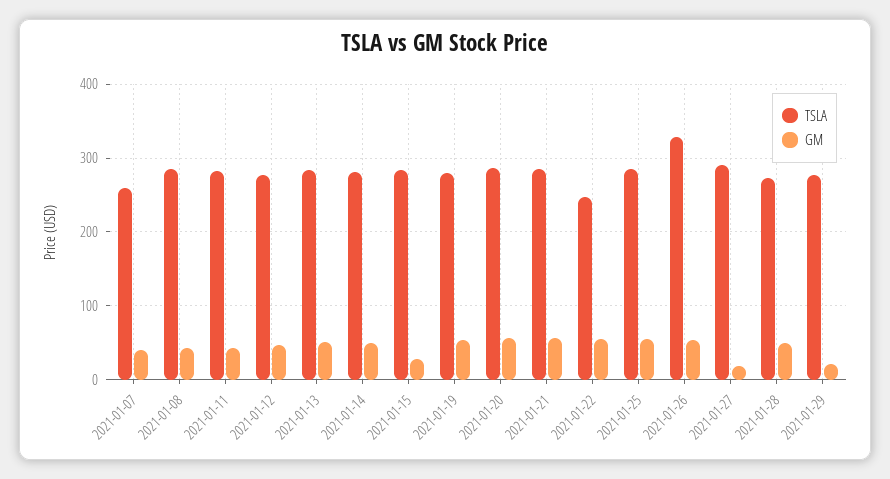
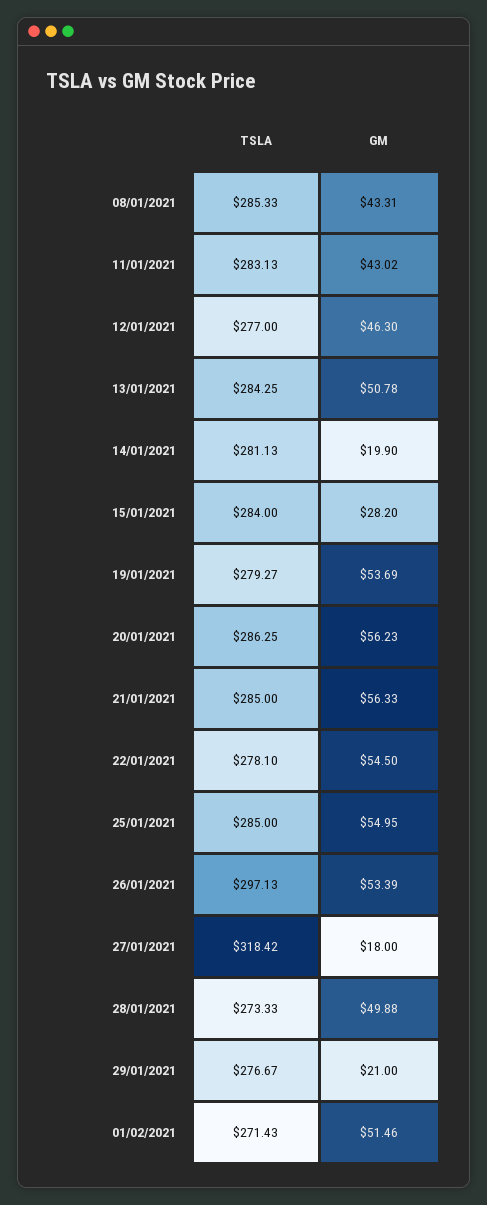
TSLA, 2021-01-07: 260 -> none
GM, 2021-01-07: 40 -> none
GM, 2021-01-14: 50 -> 19.9
TSLA, 2021-01-22: 250 -> 278.1
TSLA, 2021-01-26: 330 -> 297.13
TSLA, 2021-01-27: 290 -> 318.42
TSLA, 01/02/2021: none -> 271.43
GM, 01/02/2021: none -> 51.46

